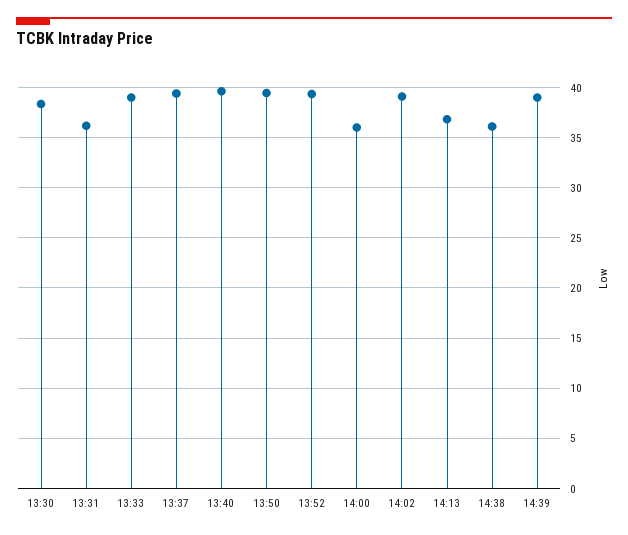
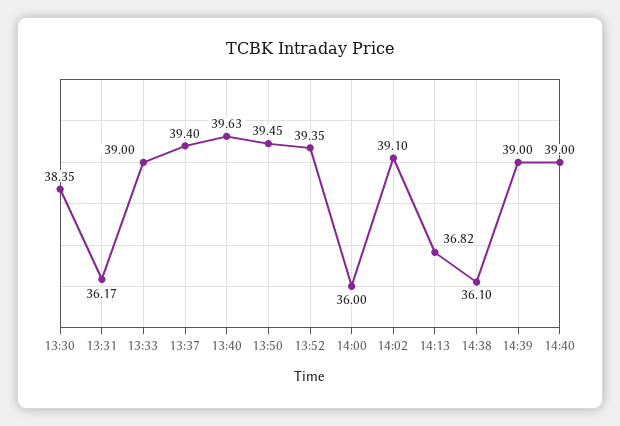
14:40: none -> 39

